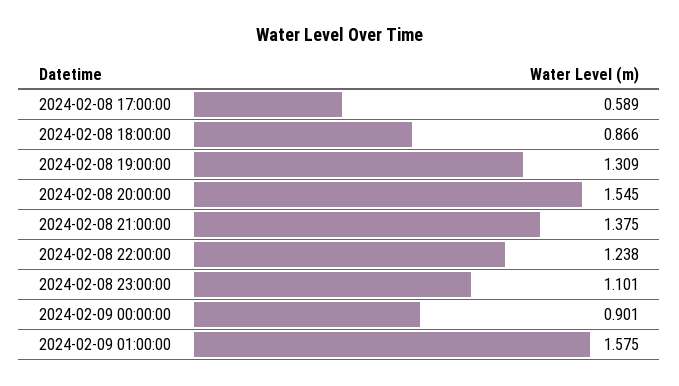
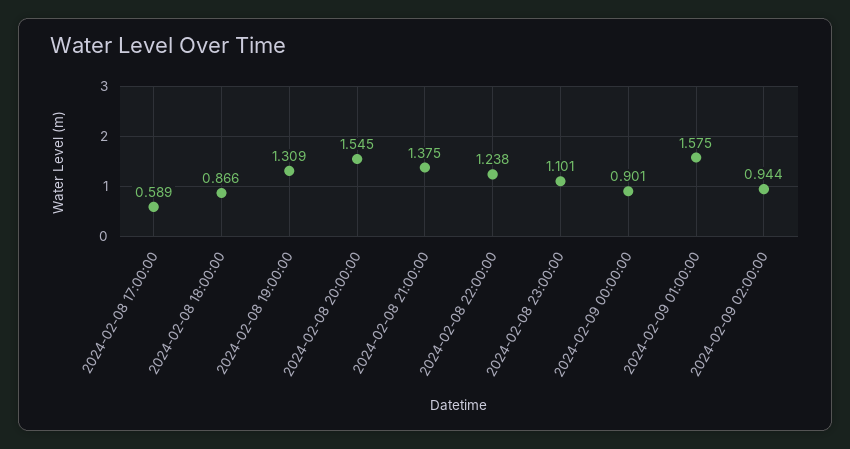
2024-02-09 02:00:00: none -> 0.944

